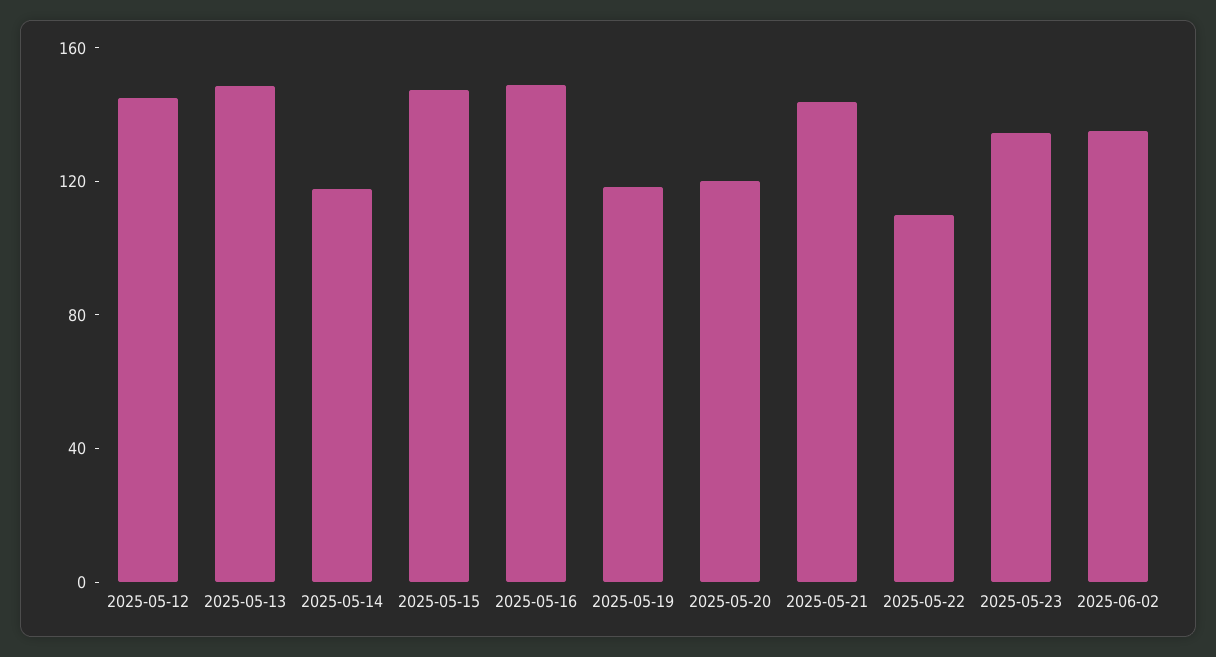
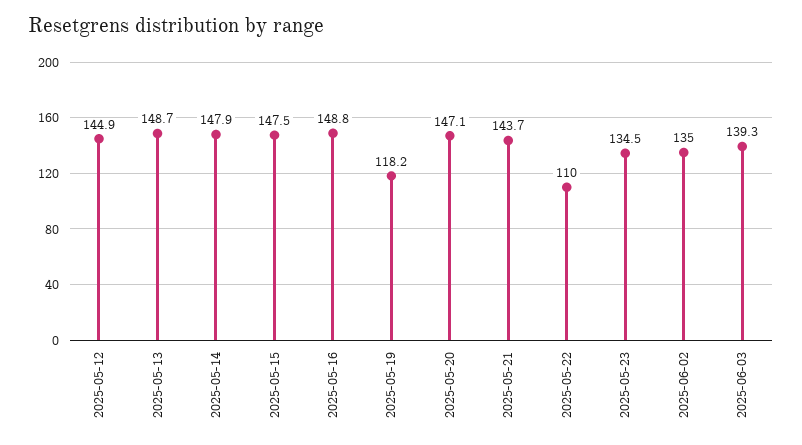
2025-05-14: 120 -> 147.9
2025-05-20: 120 -> 147.1
2025-06-03: none -> 139.3

